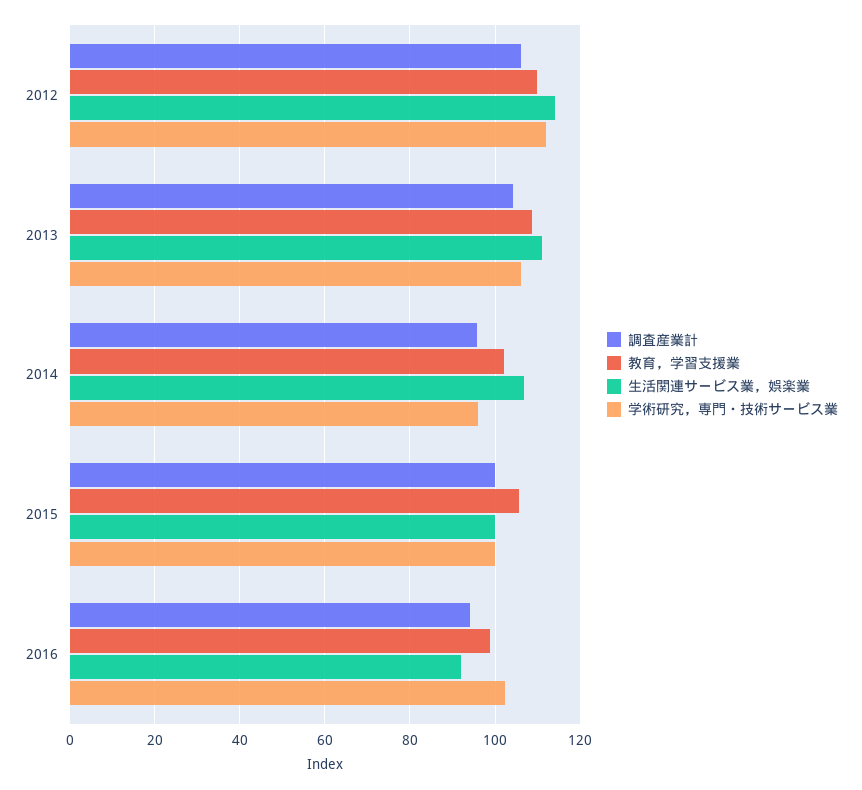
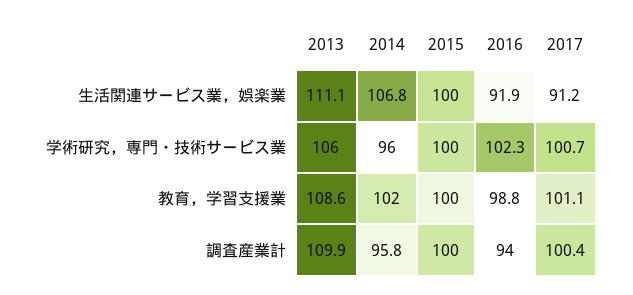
調査産業計, 2012: 106 -> none
教育，学習支援業, 2012: 110 -> none
生活関連サービス業，娯楽業, 2012: 114 -> none
学術研究，専門・技術サービス業, 2012: 112 -> none
調査産業計, 2013: 104 -> 109.9
教育，学習支援業, 2015: 106 -> 100
生活関連サービス業，娯楽業, 2017: none -> 91.2
学術研究，専門・技術サービス業, 2017: none -> 100.7
教育，学習支援業, 2017: none -> 101.1
調査産業計, 2017: none -> 100.4

